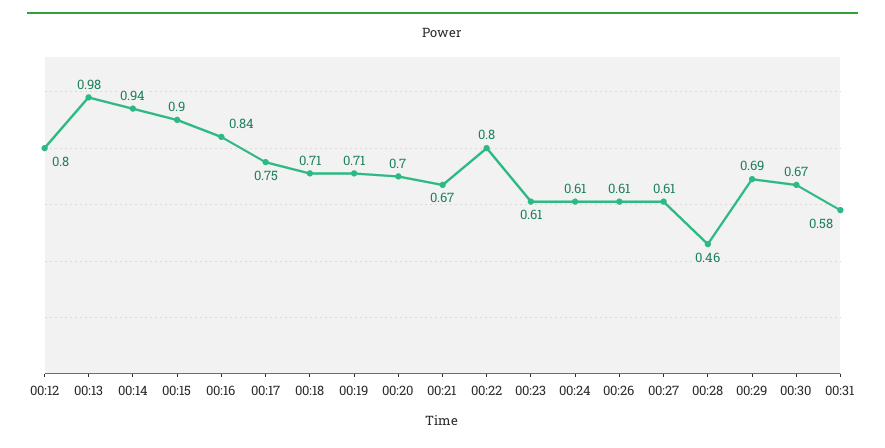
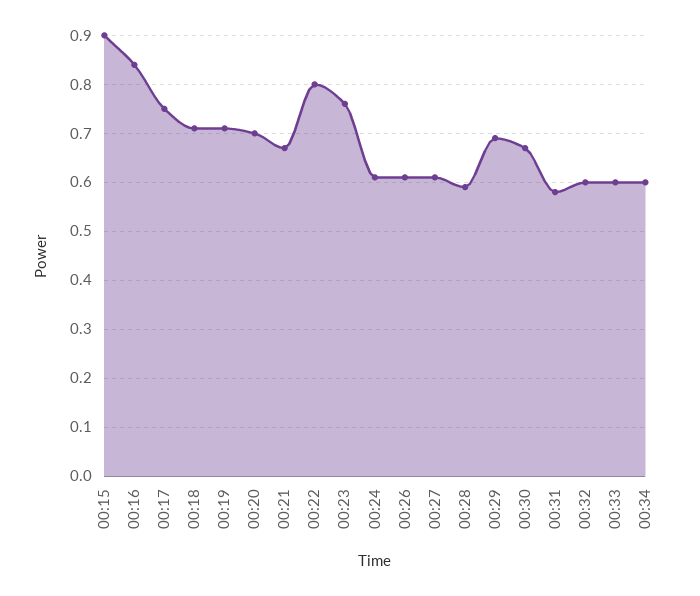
00:12: 0.8 -> none
00:13: 0.98 -> none
00:14: 0.94 -> none
00:23: 0.61 -> 0.75
00:28: 0.46 -> 0.6
00:32: none -> 0.6
00:33: none -> 0.6
00:34: none -> 0.6

